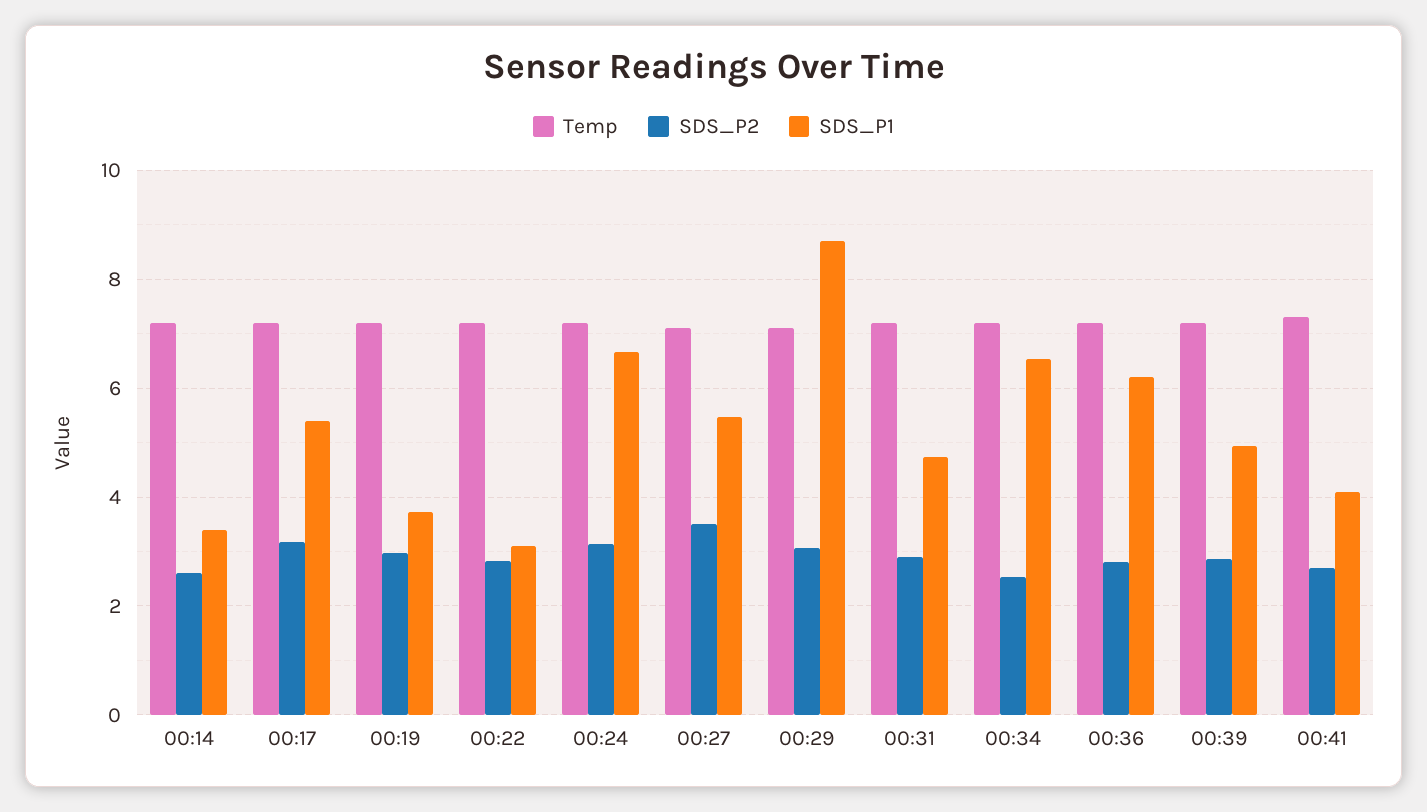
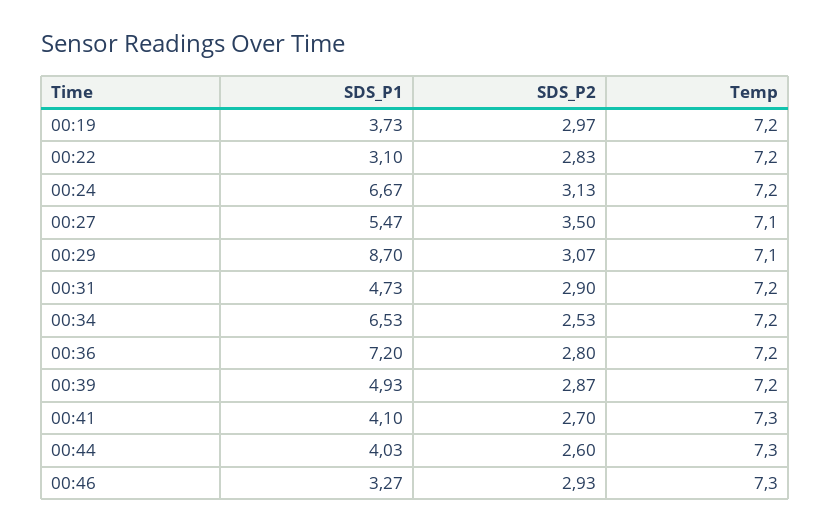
Temp, 00:14: 7.2 -> none
SDS_P2, 00:14: 2.6 -> none
SDS_P1, 00:14: 3.4 -> none
Temp, 00:17: 7.2 -> none
SDS_P2, 00:17: 3.2 -> none
SDS_P1, 00:17: 5.4 -> none
SDS_P1, 00:36: 6.2 -> 7.2
SDS_P1, 00:44: none -> 4.03
SDS_P2, 00:44: none -> 2.6
Temp, 00:44: none -> 7.3
SDS_P1, 00:46: none -> 3.27
SDS_P2, 00:46: none -> 2.93
Temp, 00:46: none -> 7.3

